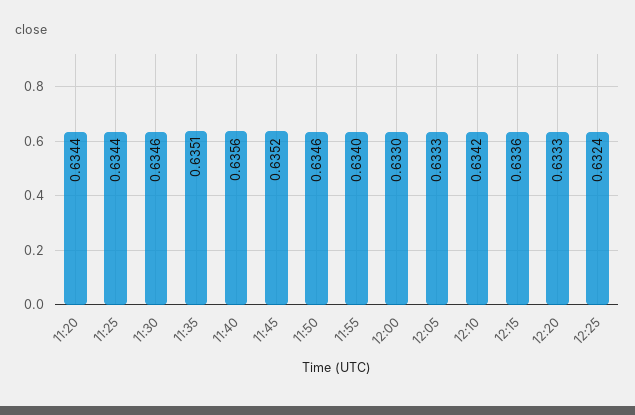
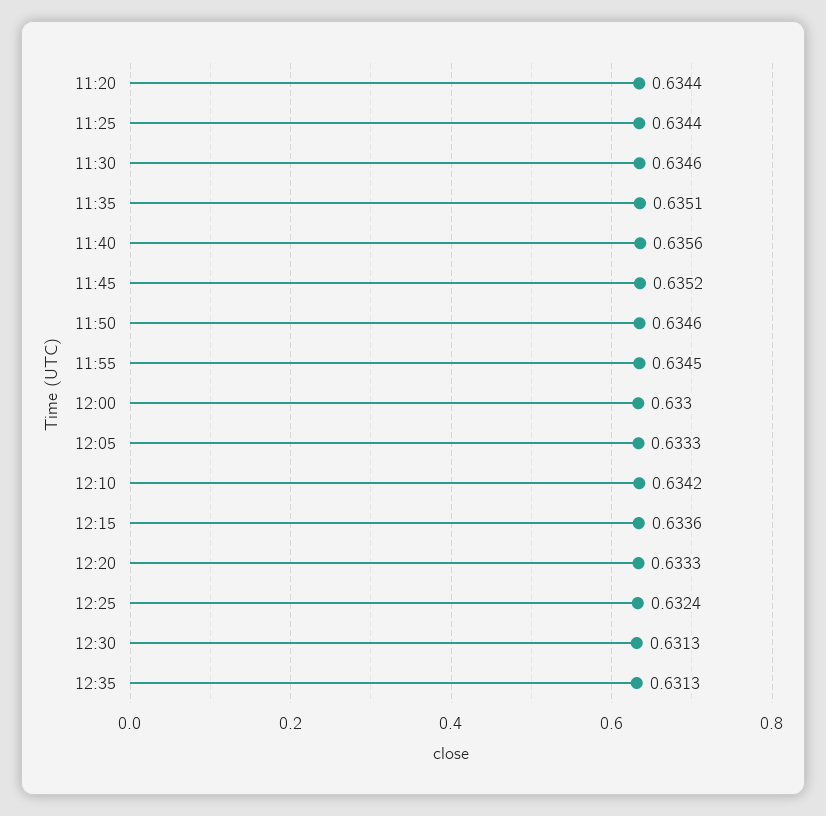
11:55: 0.634 -> 0.6345
12:30: none -> 0.6313
12:35: none -> 0.6313

